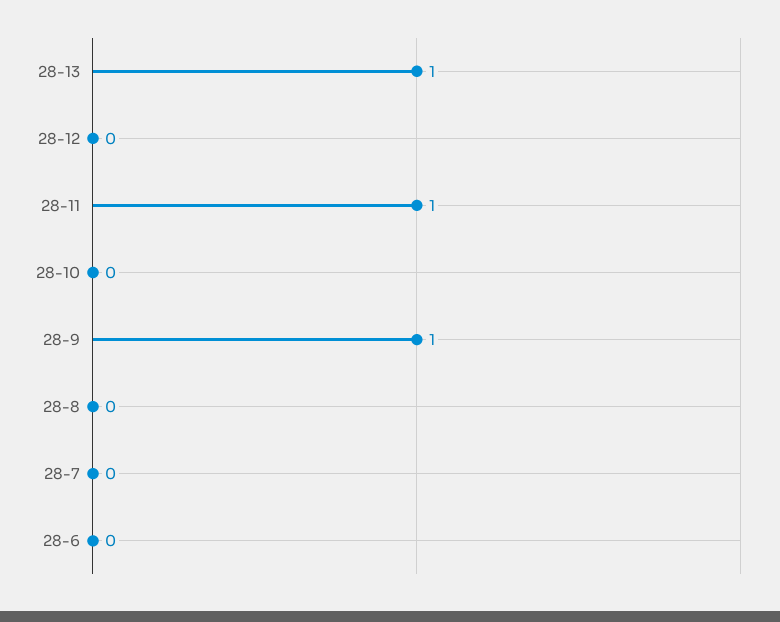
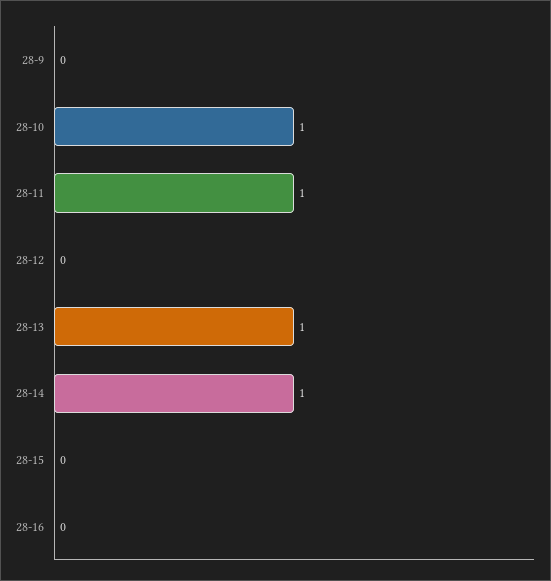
28-10: 0 -> 1
28-9: 1 -> 0
28-8: 0 -> none
28-7: 0 -> none
28-6: 0 -> none
28-14: none -> 1
28-15: none -> 0
28-16: none -> 0

